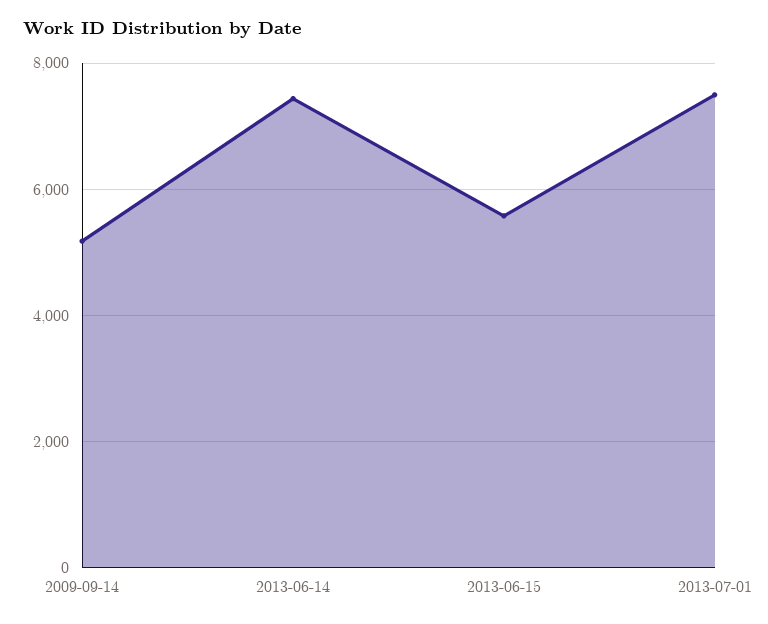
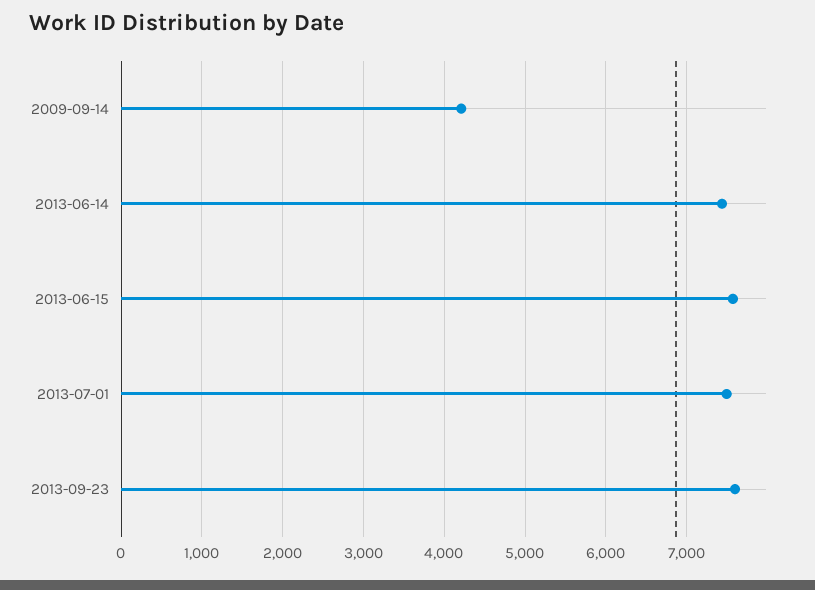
2009-09-14: 5200 -> 4200
2013-06-15: 5600 -> 7600
2013-09-23: none -> 7600

